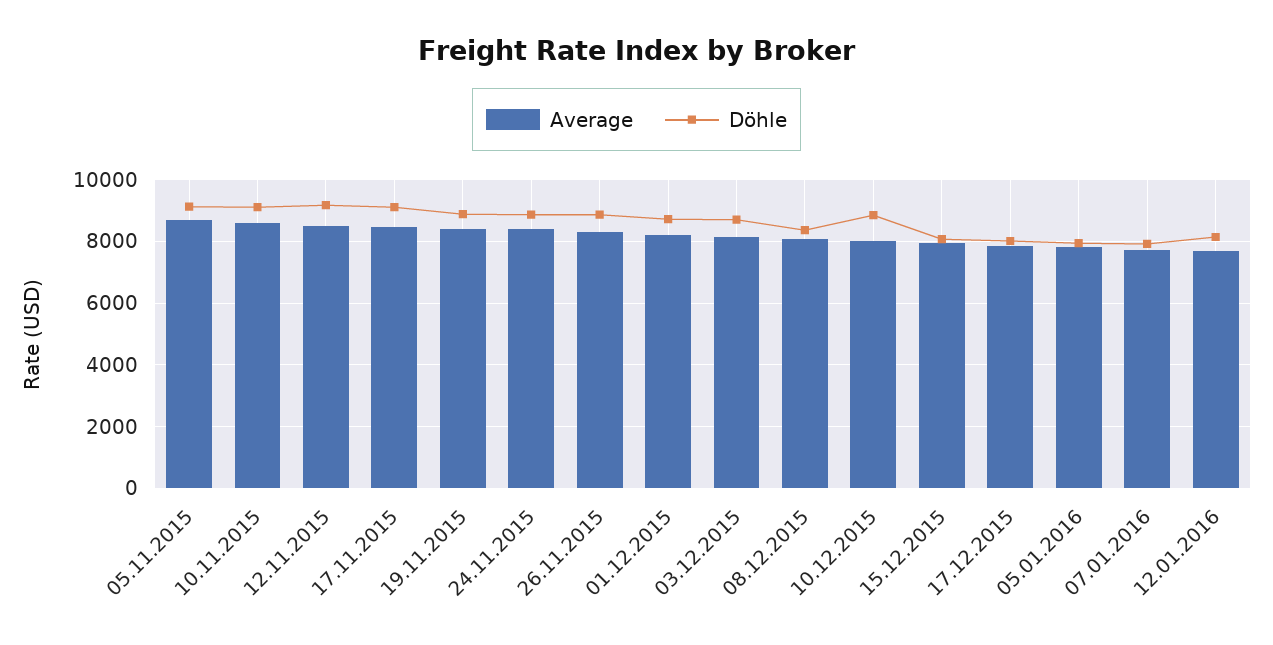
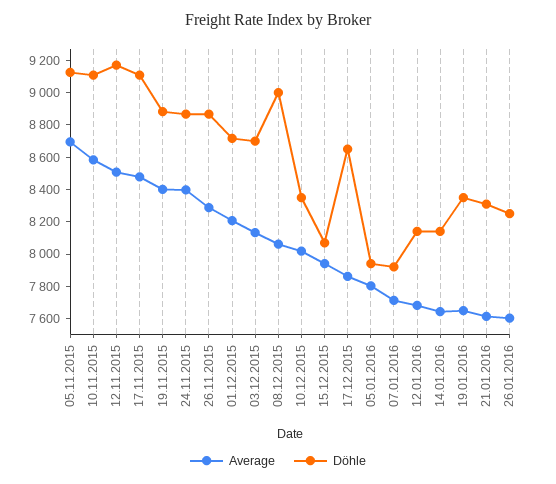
Döhle, 08.12.2015: 8400 -> 9000
Döhle, 10.12.2015: 8800 -> 8350
Döhle, 17.12.2015: 8000 -> 8650
Average, 14.01.2016: none -> 7650
Döhle, 14.01.2016: none -> 8150
Average, 19.01.2016: none -> 7650
Döhle, 19.01.2016: none -> 8350
Average, 21.01.2016: none -> 7600
Döhle, 21.01.2016: none -> 8300
Average, 26.01.2016: none -> 7600
Döhle, 26.01.2016: none -> 8250

